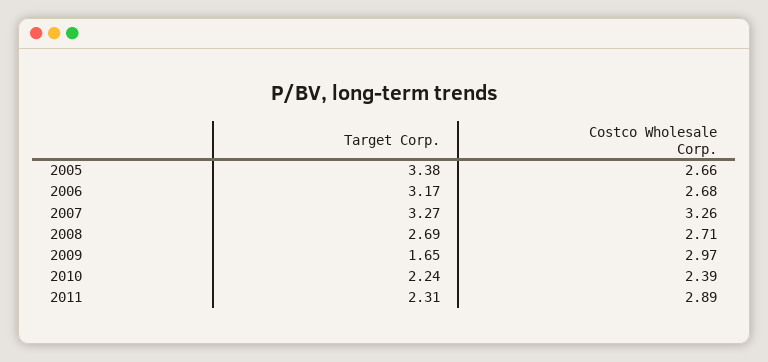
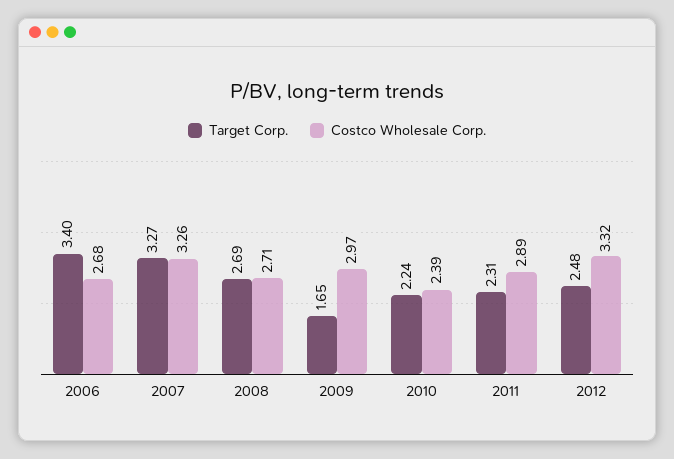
Target Corp., 2005: 3.38 -> none
Costco Wholesale Corp., 2005: 2.66 -> none
Target Corp., 2006: 3.17 -> 3.4
Target Corp., 2012: none -> 2.48
Costco Wholesale Corp., 2012: none -> 3.32

